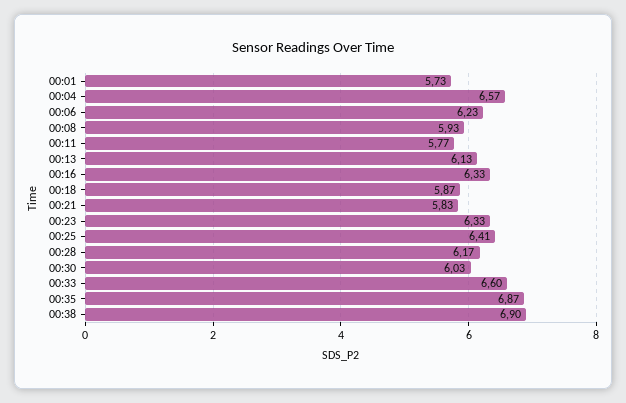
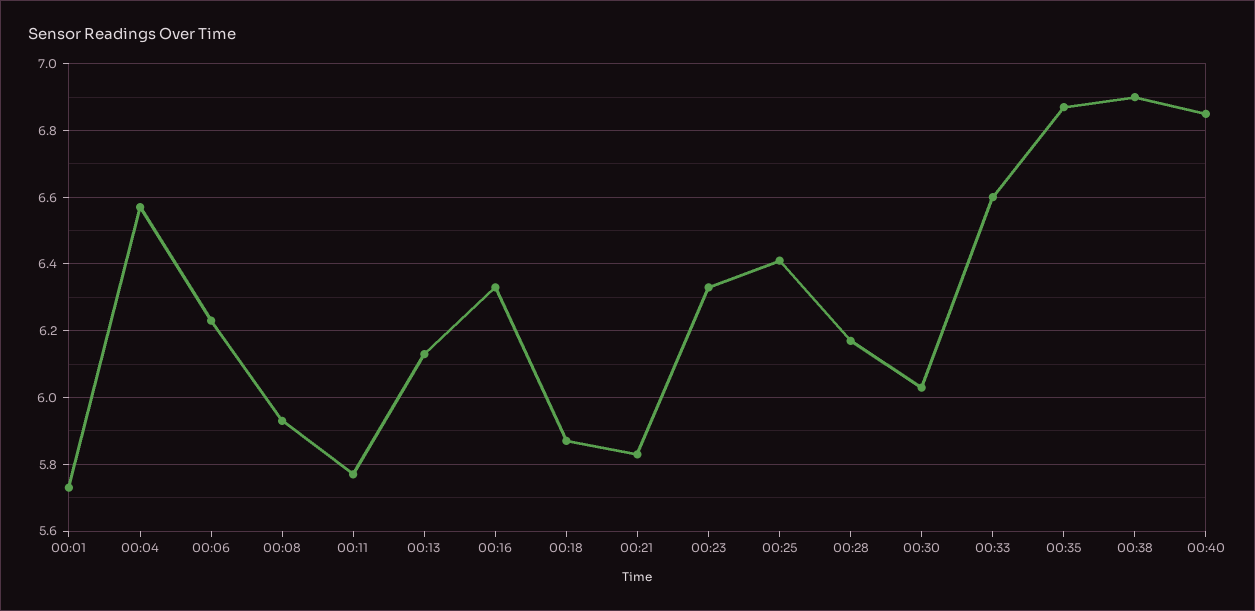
00:40: none -> 6.85

